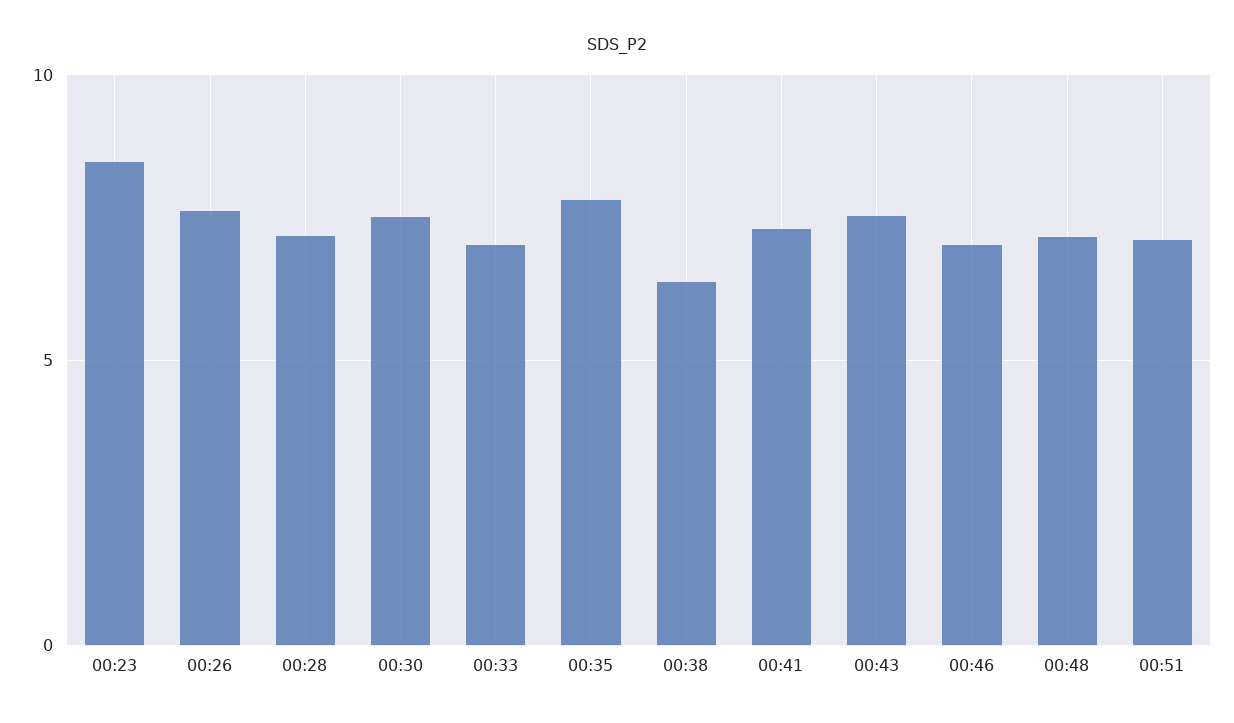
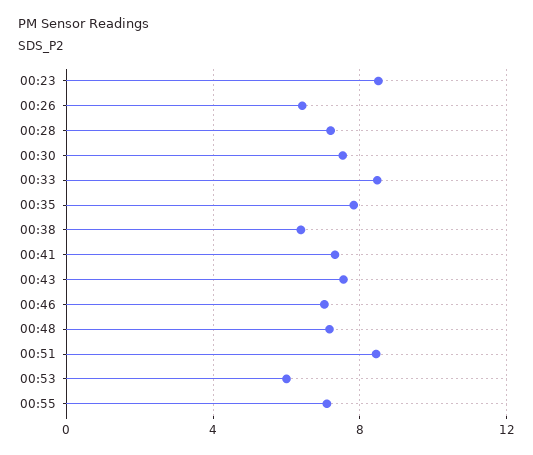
00:26: 7.5 -> 6.5
00:33: 7 -> 8.5
00:51: 7 -> 8.5
00:53: none -> 6
00:55: none -> 7

